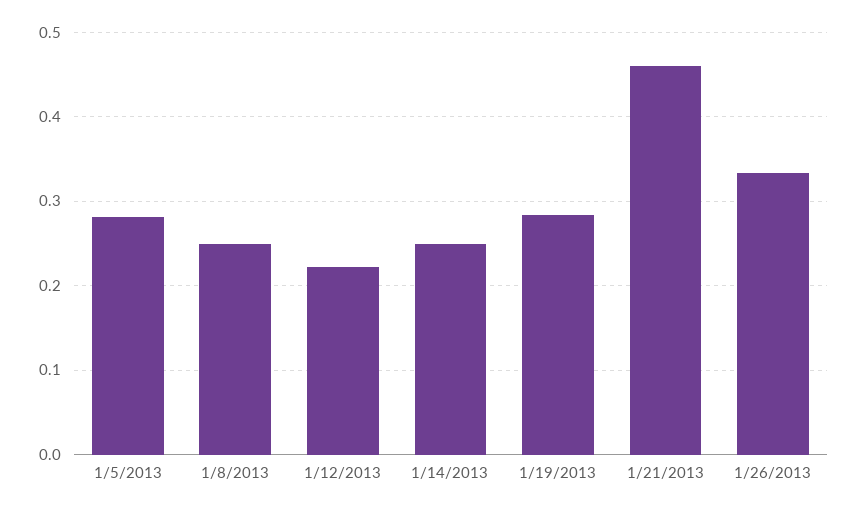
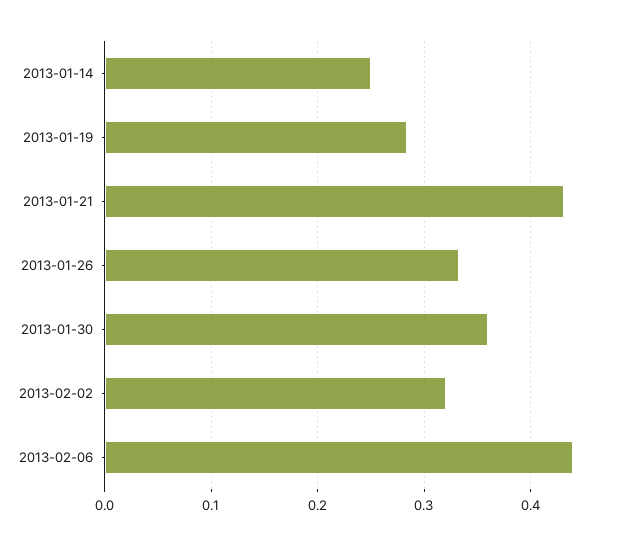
1/5/2013: 0.28 -> none
1/8/2013: 0.25 -> none
1/12/2013: 0.22 -> none
1/21/2013: 0.46 -> 0.43
2013-01-30: none -> 0.36
2013-02-02: none -> 0.32
2013-02-06: none -> 0.44

